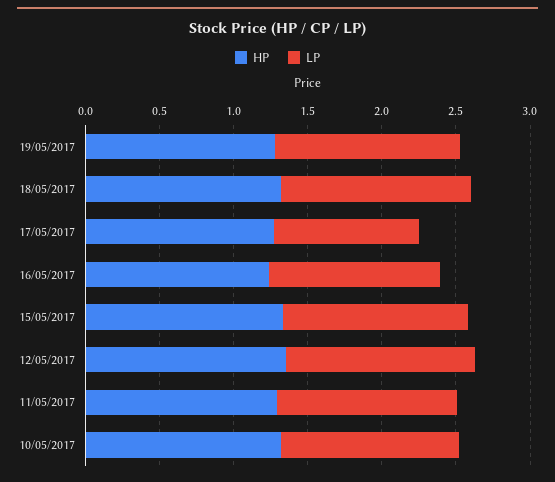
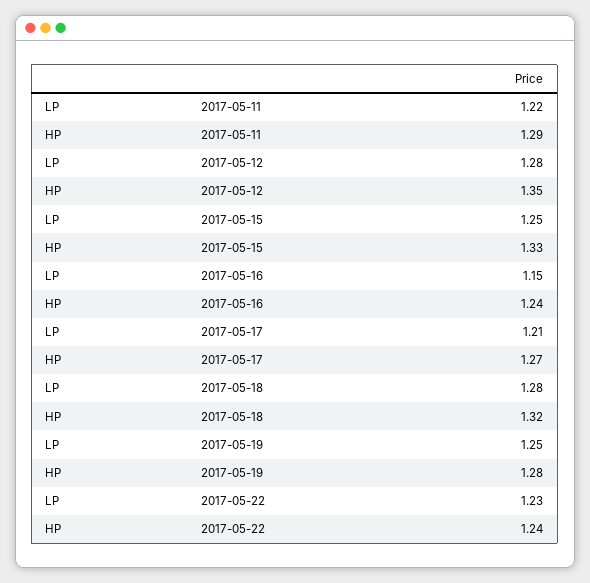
LP, 17/05/2017: 1 -> 1.21
HP, 10/05/2017: 1.3 -> none
LP, 10/05/2017: 1.2 -> none
LP, 2017-05-22: none -> 1.23
HP, 2017-05-22: none -> 1.24

